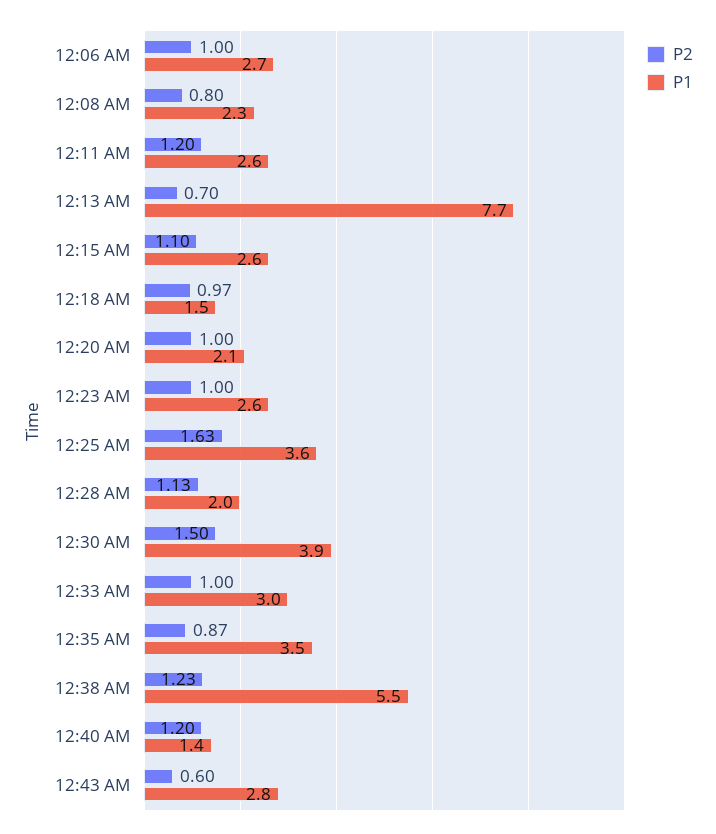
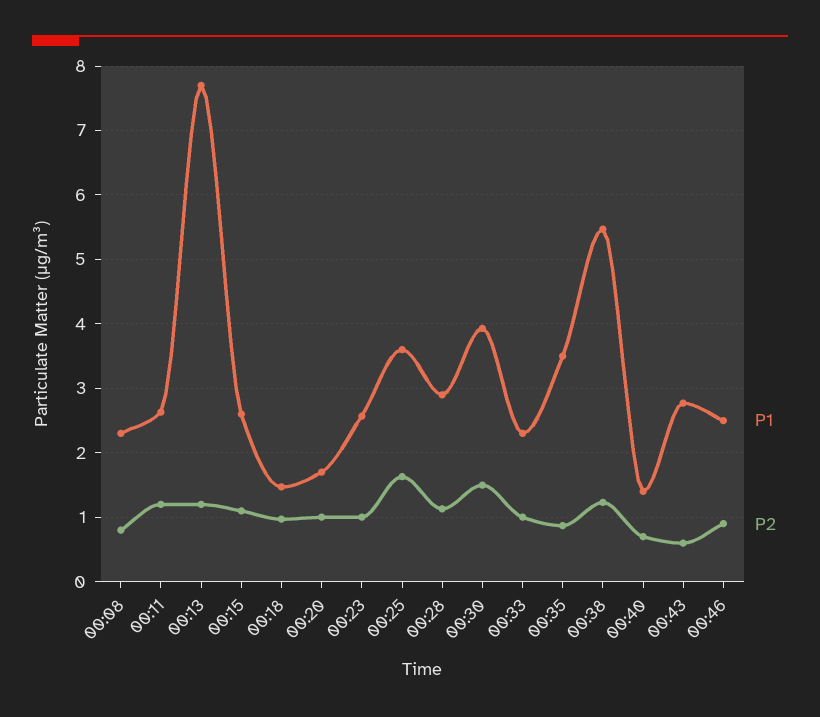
P2, 12:06 AM: 1 -> none
P1, 12:06 AM: 2.7 -> none
P2, 12:13 AM: 0.7 -> 1.2
P1, 12:20 AM: 2.1 -> 1.7
P1, 12:28 AM: 2 -> 2.9
P1, 12:33 AM: 3 -> 2.3
P2, 12:40 AM: 1.2 -> 0.7
P1, 00:46: none -> 2.5
P2, 00:46: none -> 0.9

